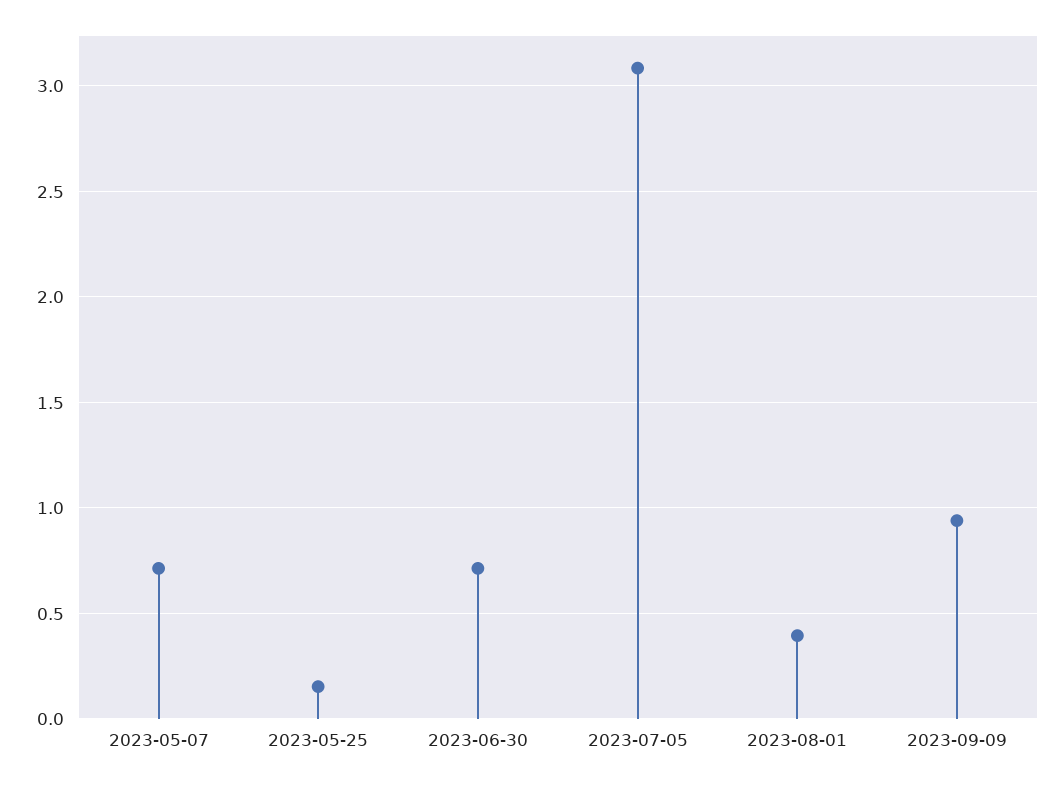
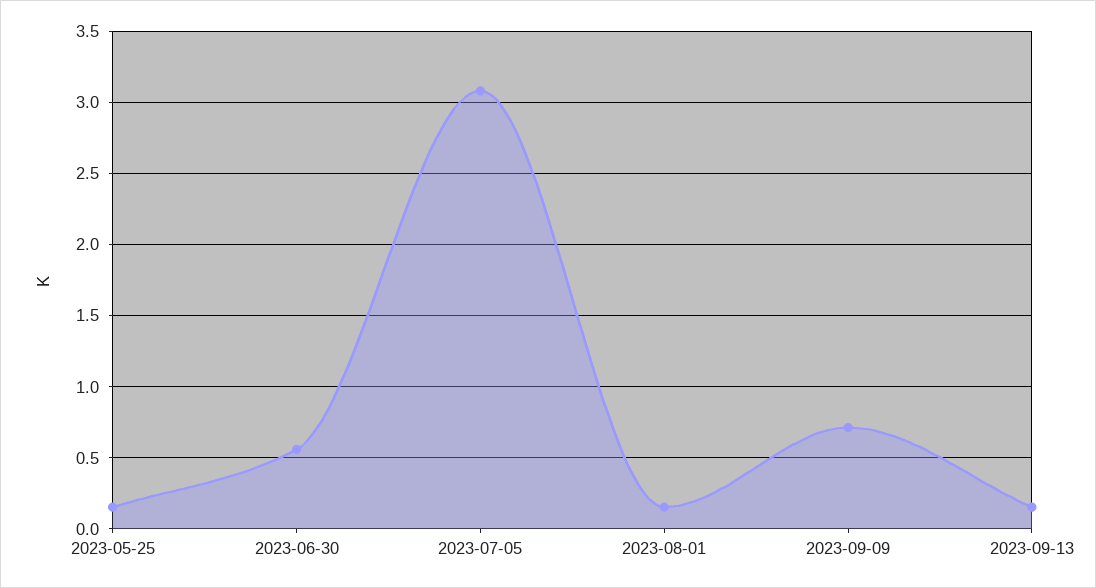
2023-05-07: 0.7 -> none
2023-06-30: 0.7 -> 0.55
2023-08-01: 0.4 -> 0.15
2023-09-09: 0.95 -> 0.7
2023-09-13: none -> 0.15

